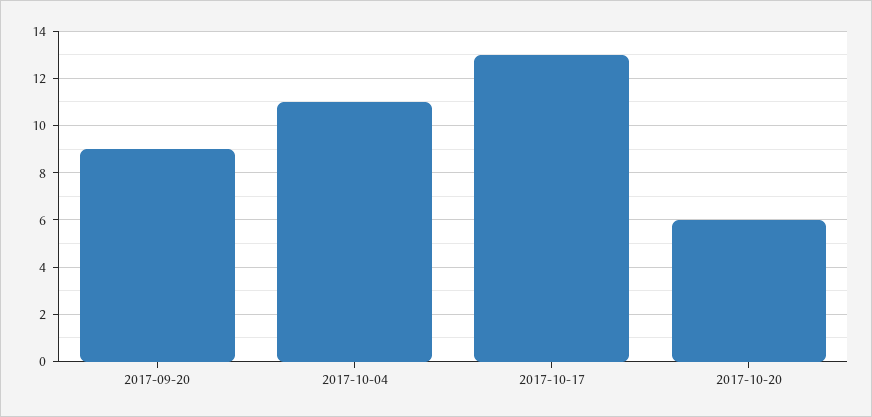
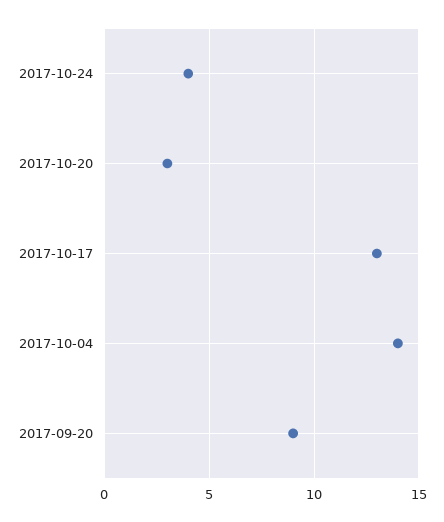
2017-10-04: 11 -> 14
2017-10-20: 6 -> 3
2017-10-24: none -> 4

